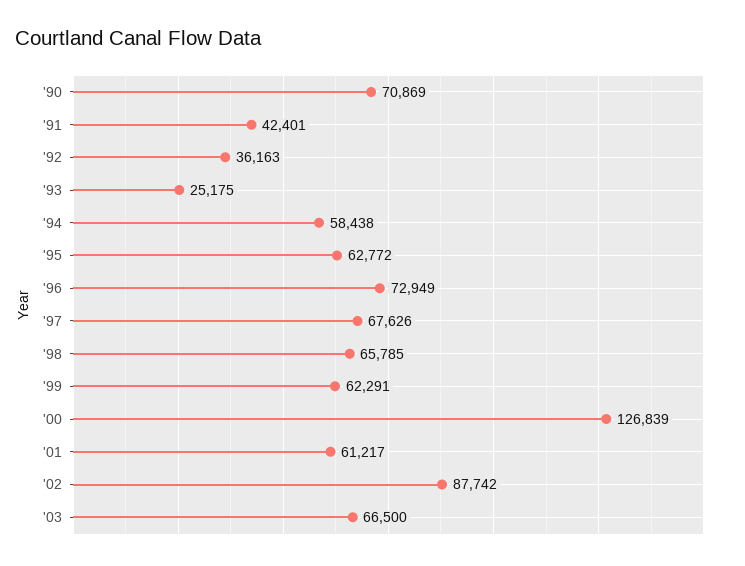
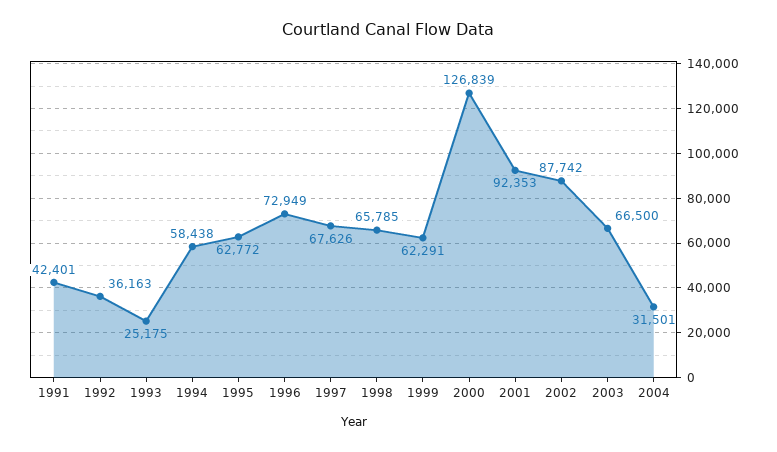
'90: 70869 -> none
'01: 61217 -> 92353
2004: none -> 31501

